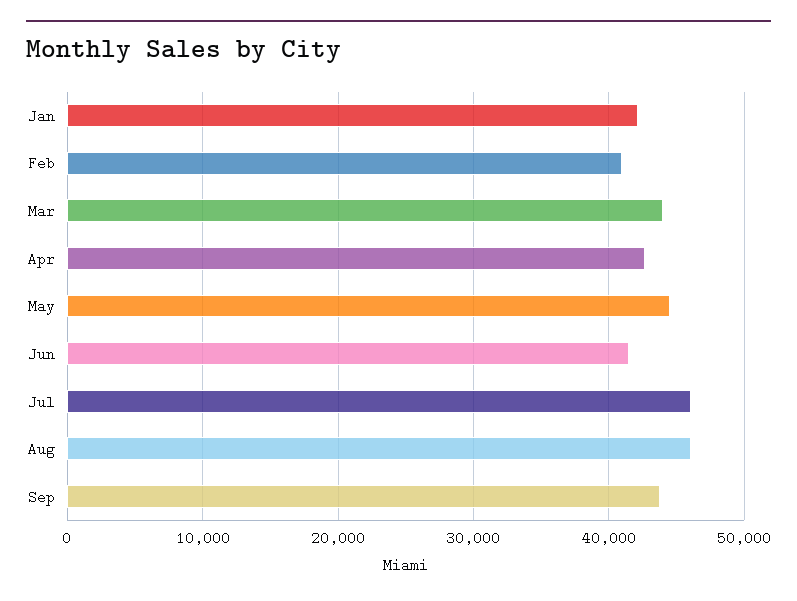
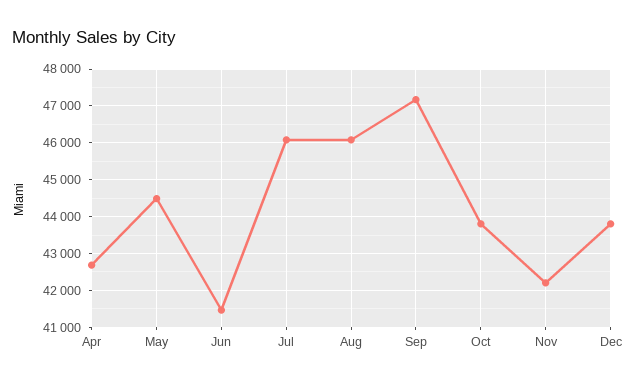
Jan: 42000 -> none
Feb: 41000 -> none
Mar: 44000 -> none
Sep: 44000 -> 47200
Oct: none -> 43800
Nov: none -> 42200
Dec: none -> 43800

